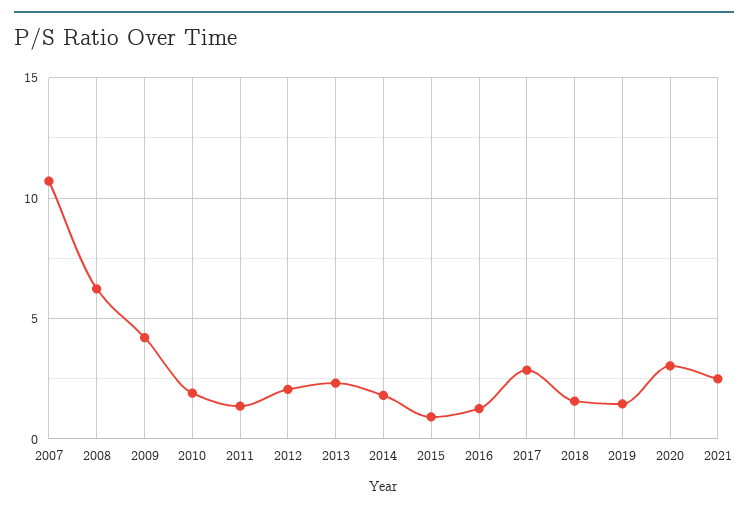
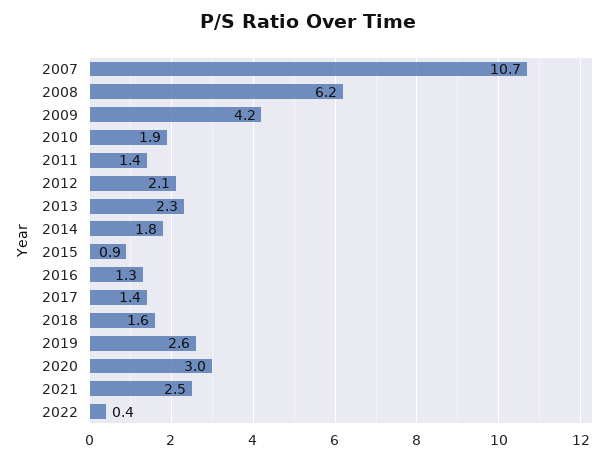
2017: 3 -> 1.4
2019: 1.5 -> 2.6
2022: none -> 0.4

